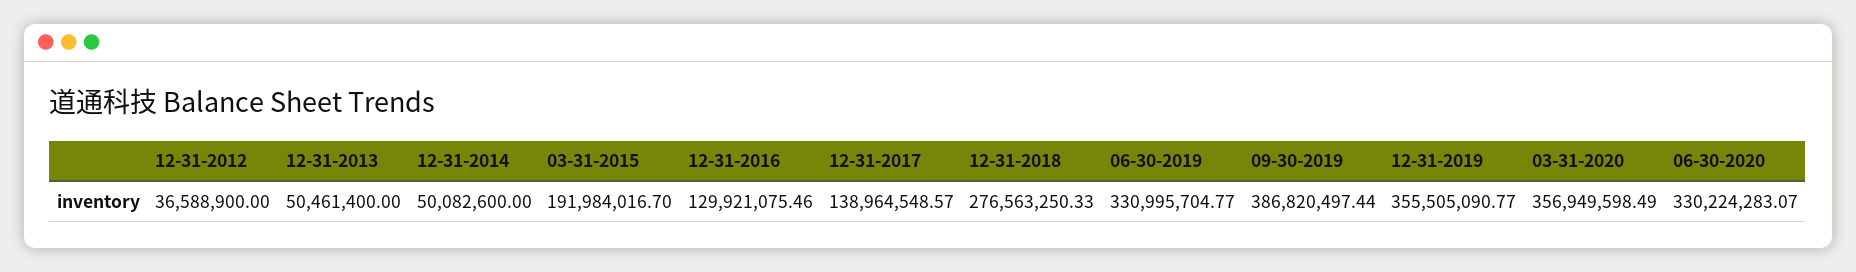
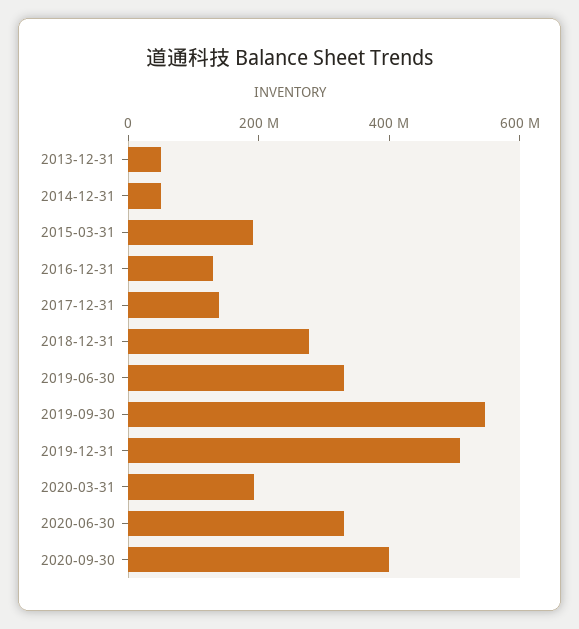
12-31-2012: 36588900 -> none
09-30-2019: 386820497.44 -> 550000000
12-31-2019: 355505090.77 -> 500000000
03-31-2020: 356949598.49 -> 200000000
2020-09-30: none -> 400000000

